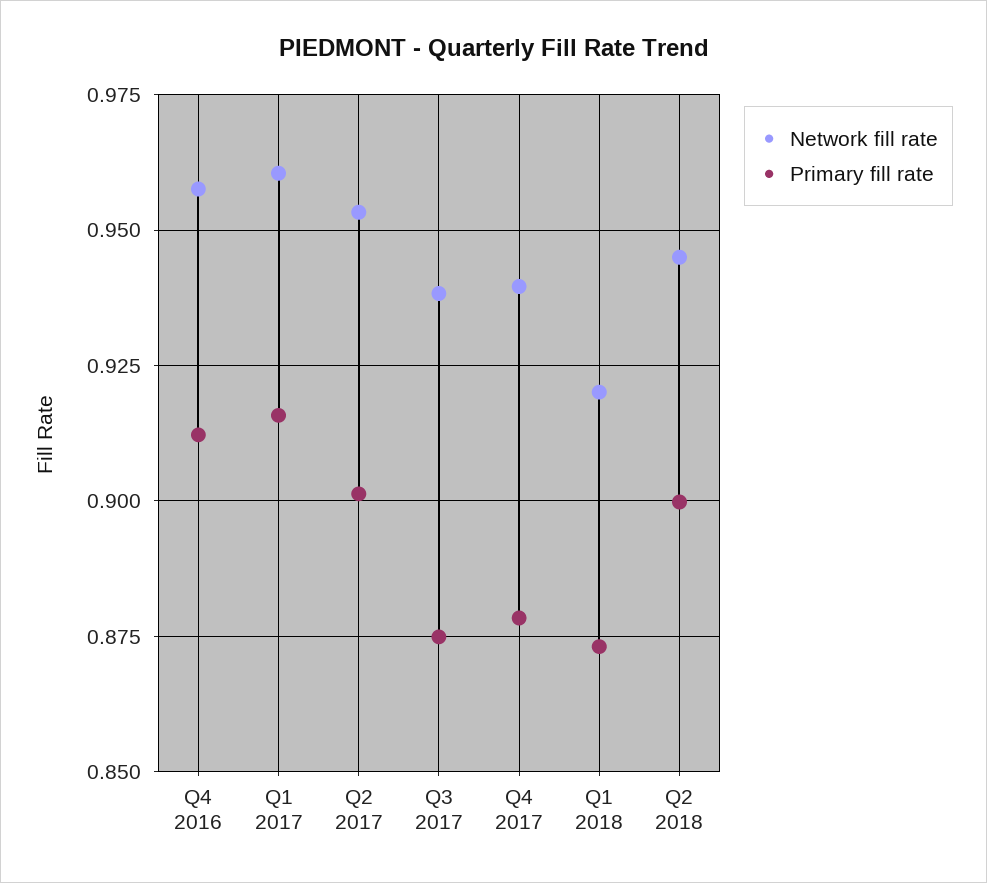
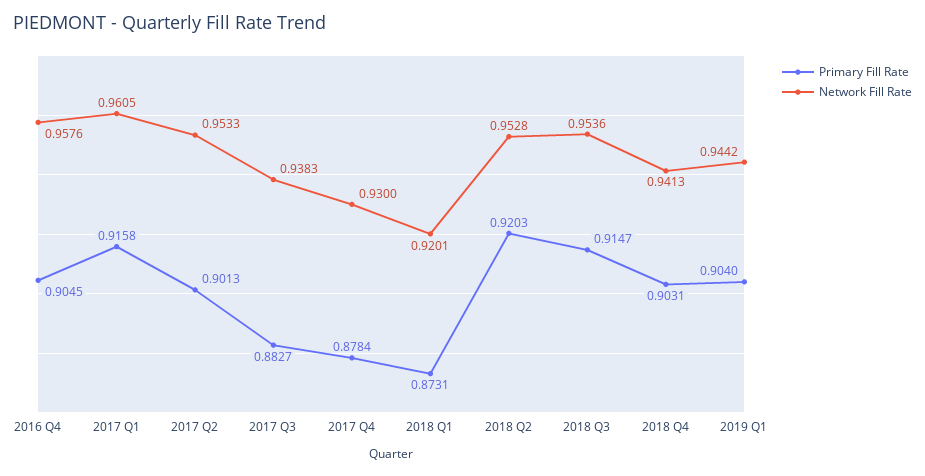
Primary fill rate, Q4 2016: 0.9125 -> 0.9045
Primary fill rate, Q3 2017: 0.875 -> 0.8827
Network fill rate, Q4 2017: 0.94 -> 0.93
Network fill rate, Q2 2018: 0.945 -> 0.9528
Primary fill rate, Q2 2018: 0.9 -> 0.9203
Primary fill rate, 2018 Q3: none -> 0.9147
Network fill rate, 2018 Q3: none -> 0.9536
Primary fill rate, 2018 Q4: none -> 0.9031
Network fill rate, 2018 Q4: none -> 0.9413
Primary fill rate, 2019 Q1: none -> 0.904
Network fill rate, 2019 Q1: none -> 0.9442

